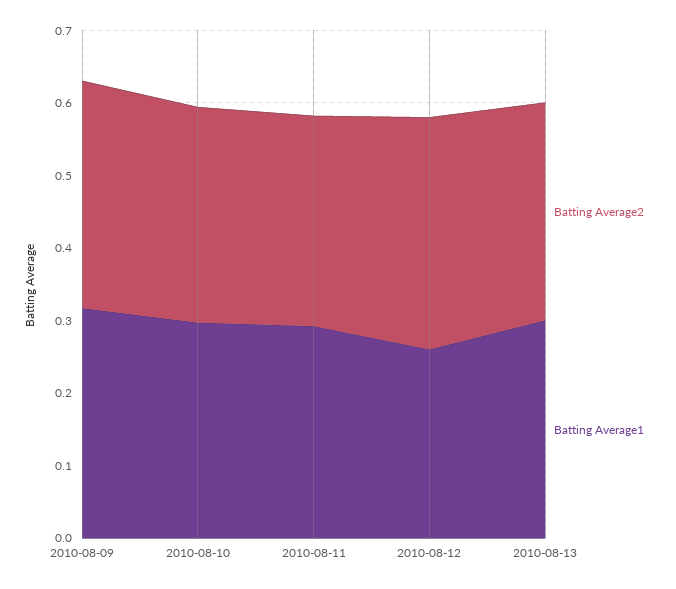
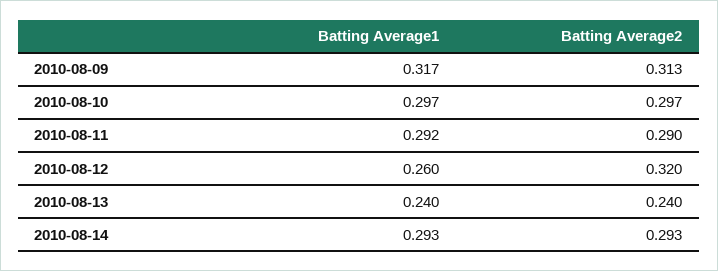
Batting Average2, 2010-08-13: 0.3 -> 0.24
Batting Average1, 2010-08-13: 0.3 -> 0.24
Batting Average1, 2010-08-14: none -> 0.293
Batting Average2, 2010-08-14: none -> 0.293

